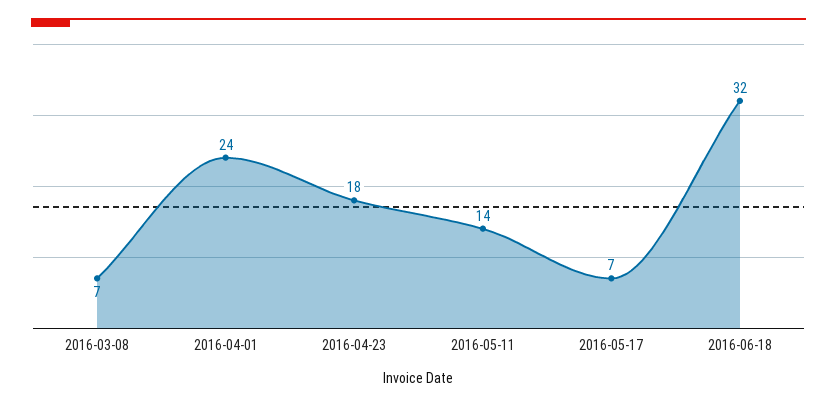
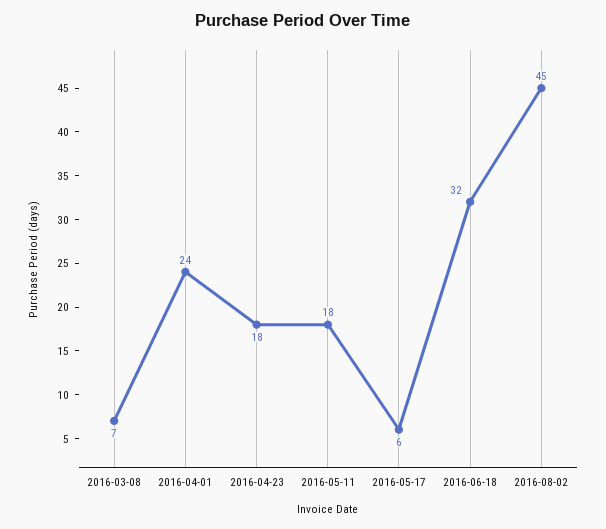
2016-05-11: 14 -> 18
2016-05-17: 7 -> 6
2016-08-02: none -> 45

